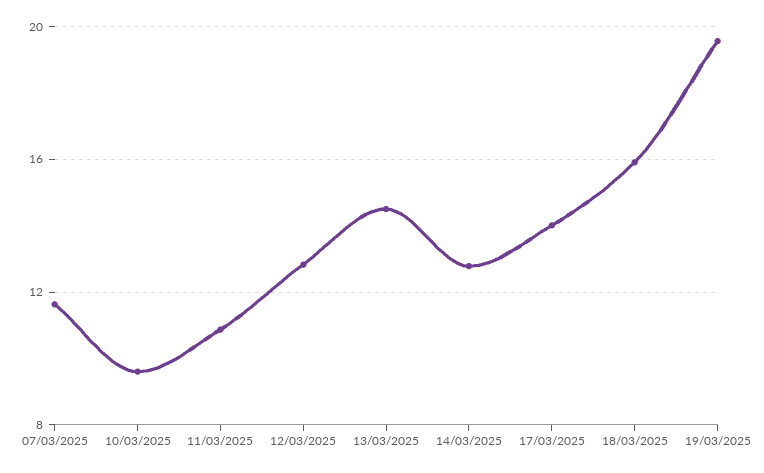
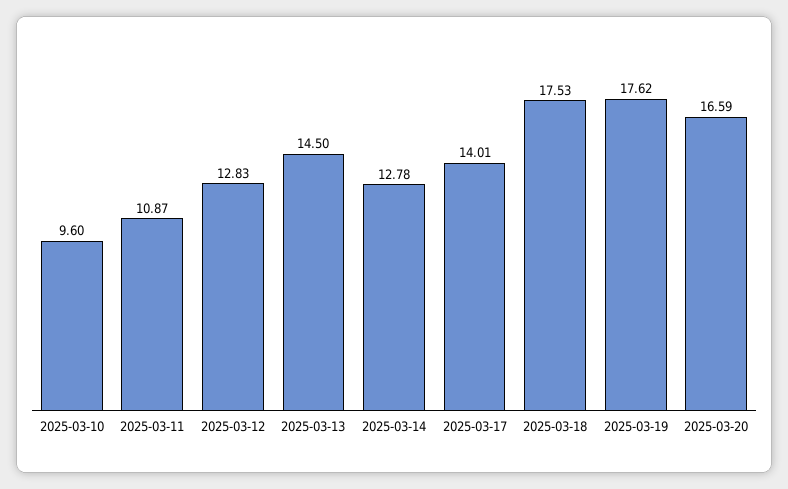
07/03/2025: 11.5 -> none
18/03/2025: 16 -> 17.53
19/03/2025: 19.5 -> 17.62
2025-03-20: none -> 16.59

